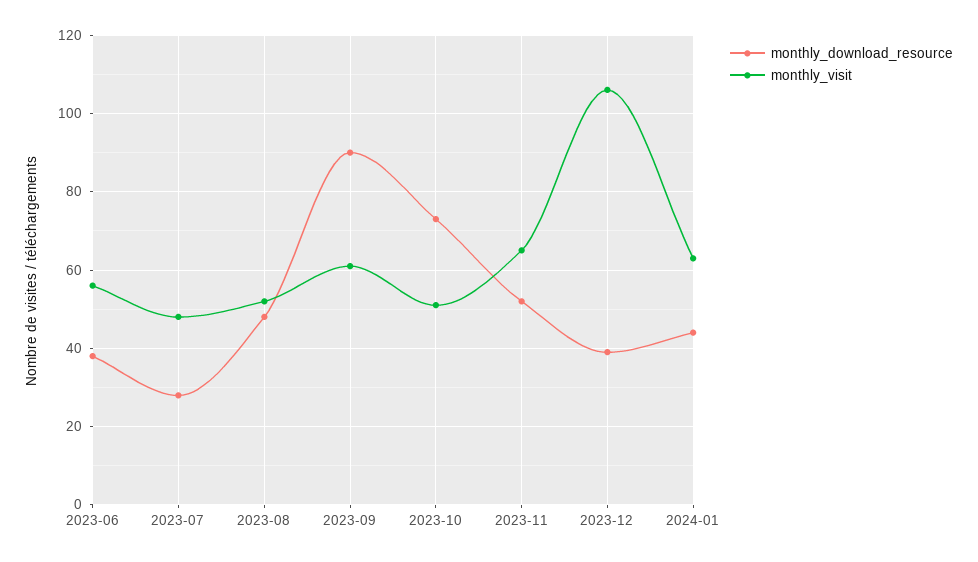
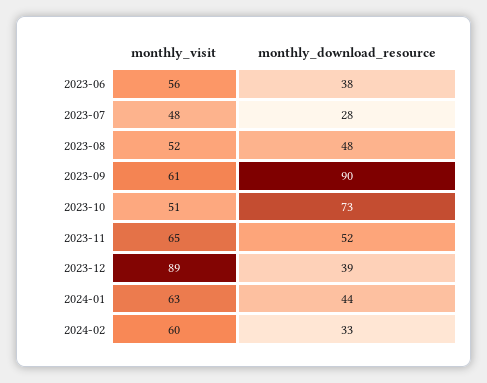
monthly_visit, 2023-12: 105 -> 89
monthly_visit, 2024-02: none -> 60
monthly_download_resource, 2024-02: none -> 33

